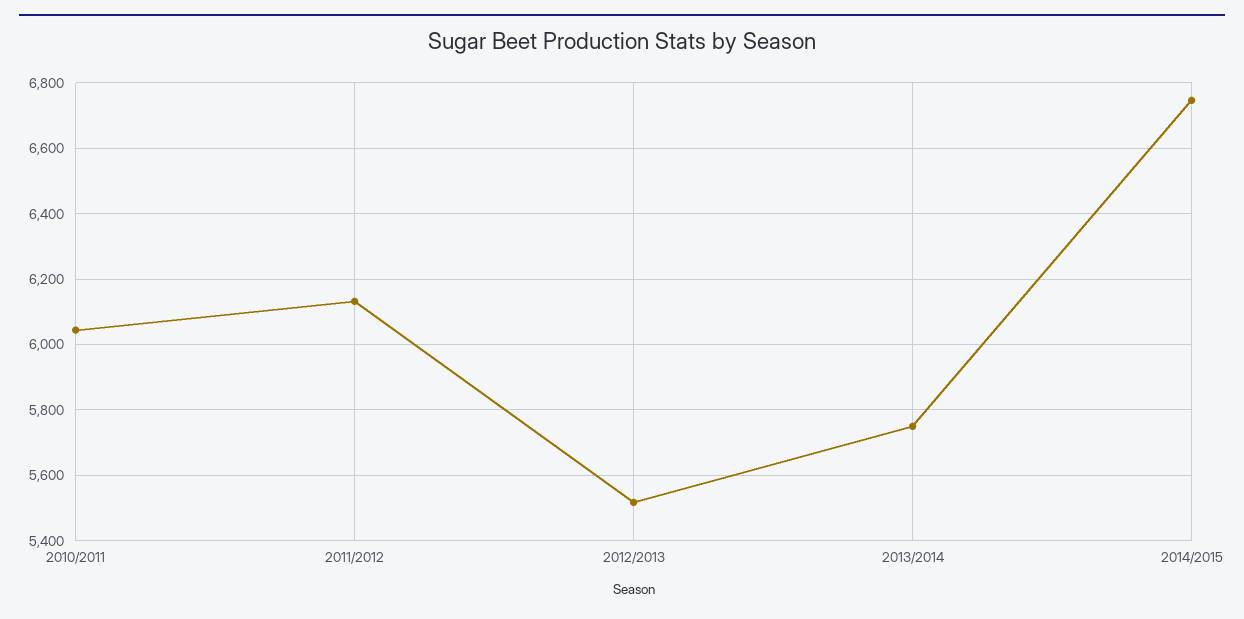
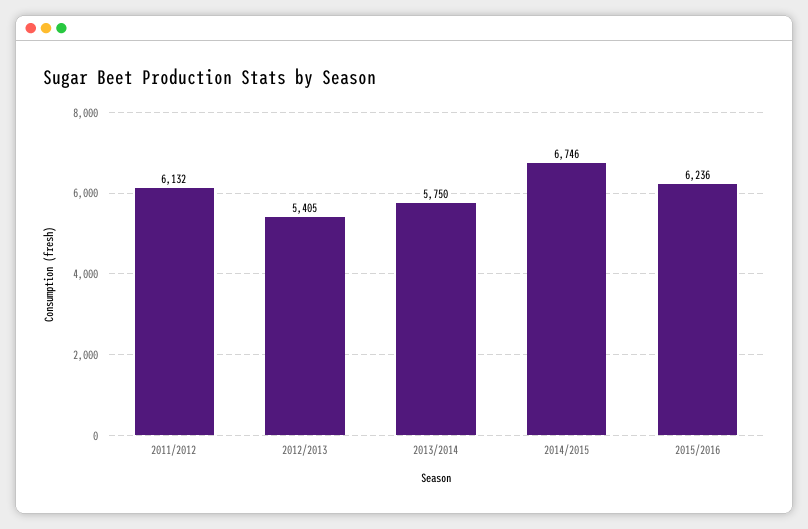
2010/2011: 6040 -> none
2012/2013: 5520 -> 5405
2015/2016: none -> 6236

